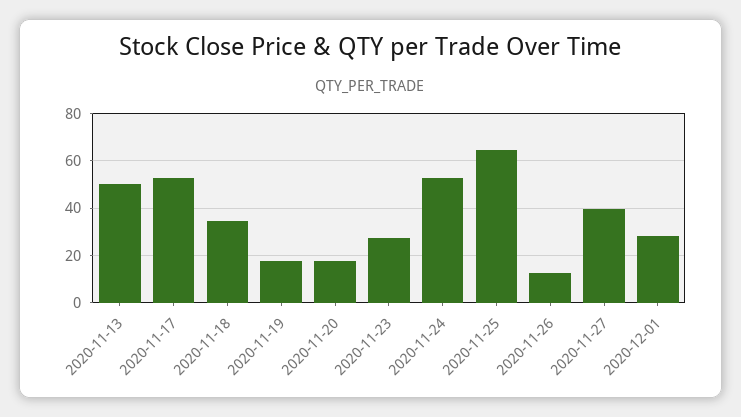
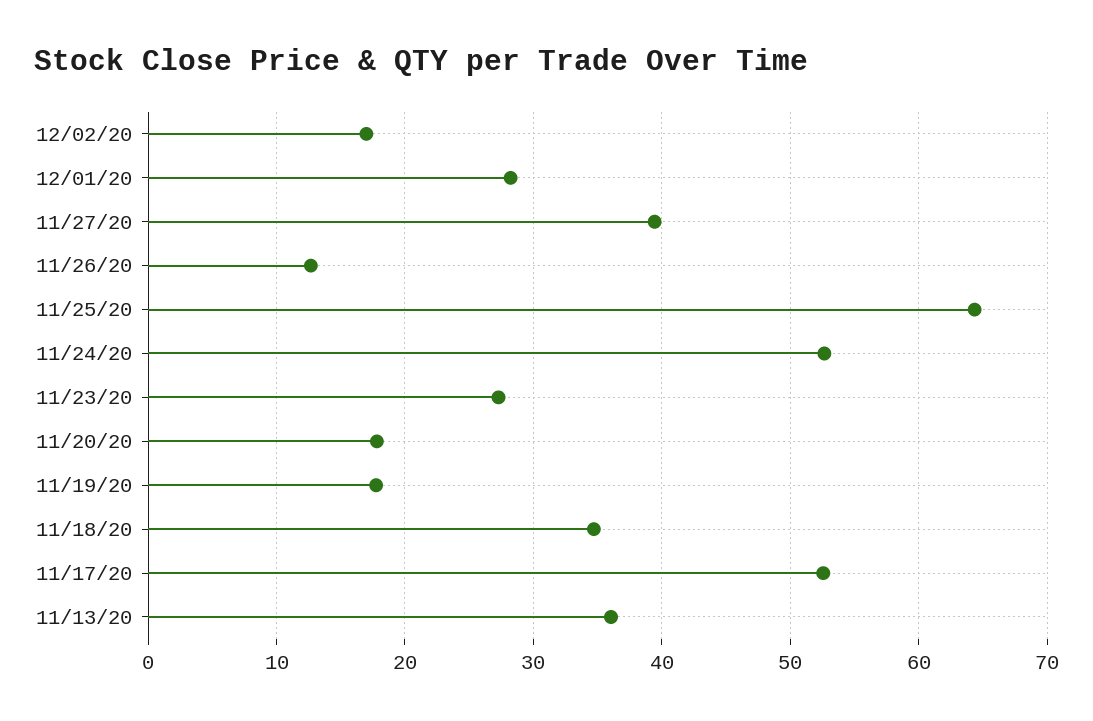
2020-11-13: 50 -> 36
12/02/20: none -> 17

